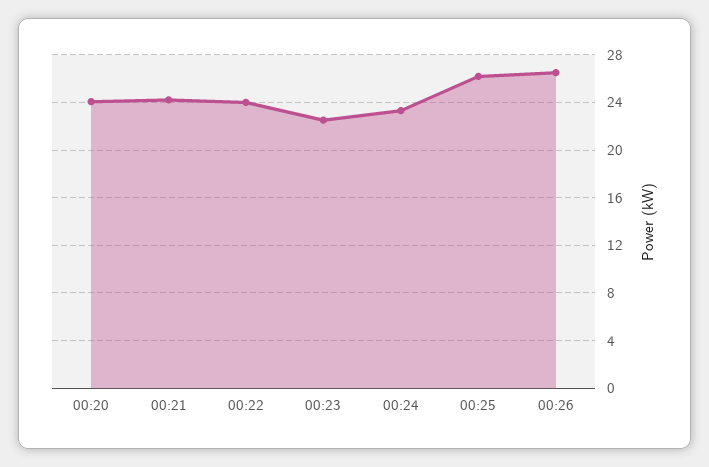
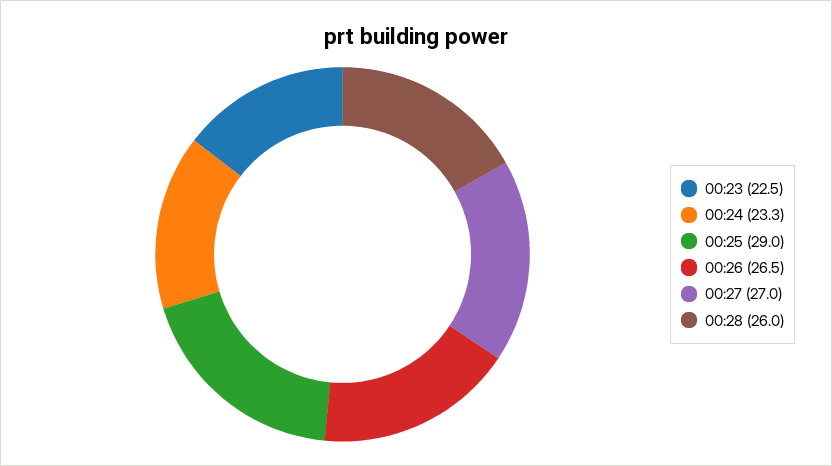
00:20: 24 -> none
00:21: 24 -> none
00:22: 24 -> none
00:25: 26 -> 29
00:27: none -> 27
00:28: none -> 26

